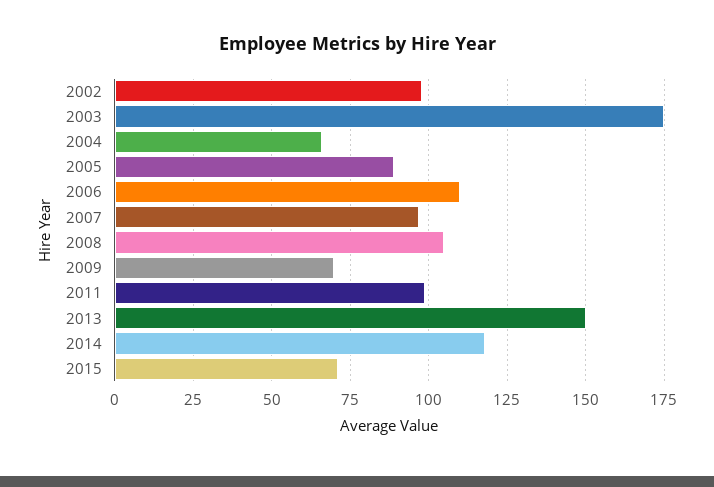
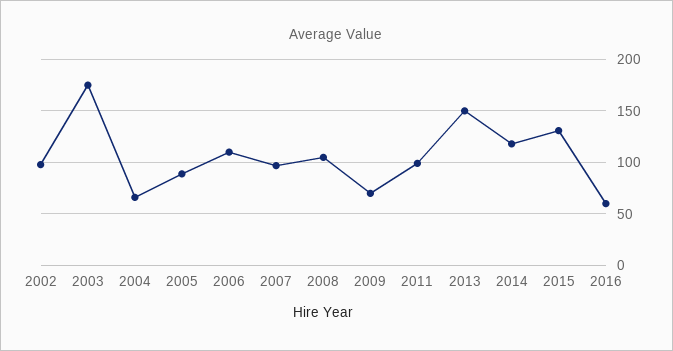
2015: 70 -> 130
2016: none -> 60

